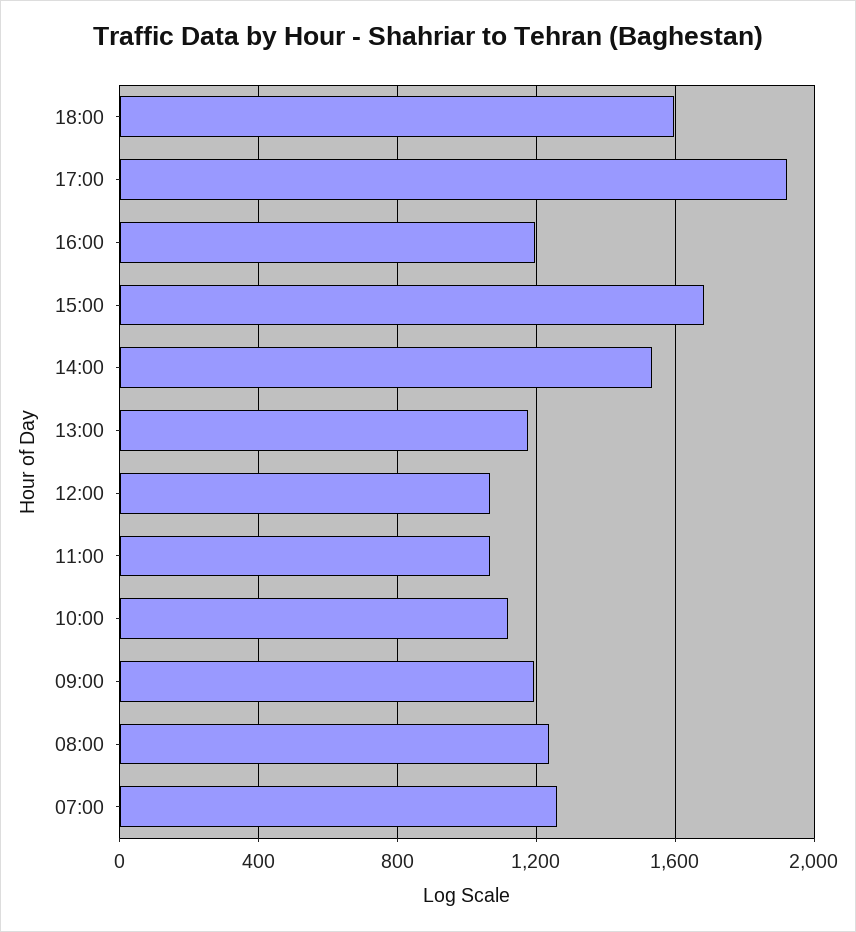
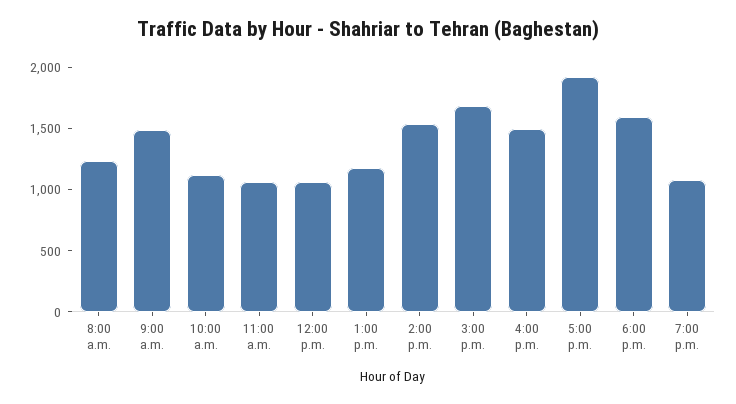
16:00: 1200 -> 1500
09:00: 1200 -> 1500
07:00: 1250 -> none
7:00 p.m.: none -> 1100

